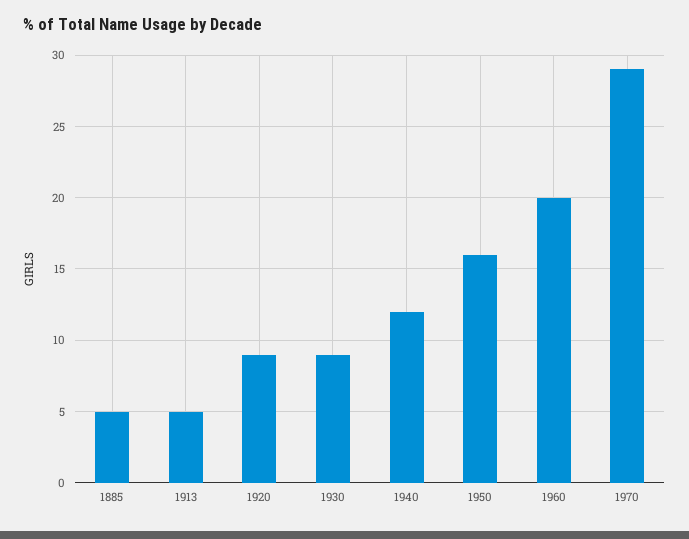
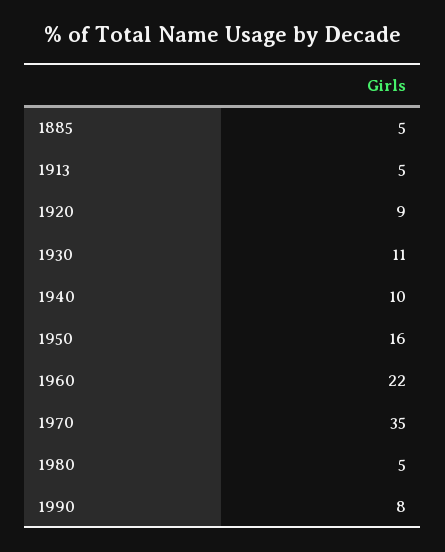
1930: 9 -> 11
1940: 12 -> 10
1960: 20 -> 22
1970: 29 -> 35
1980: none -> 5
1990: none -> 8

